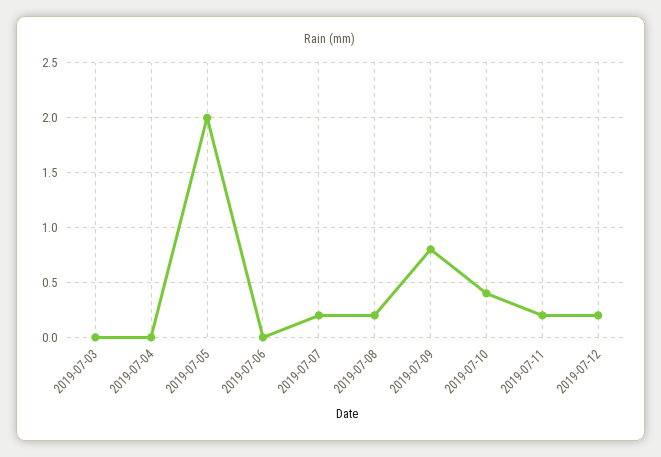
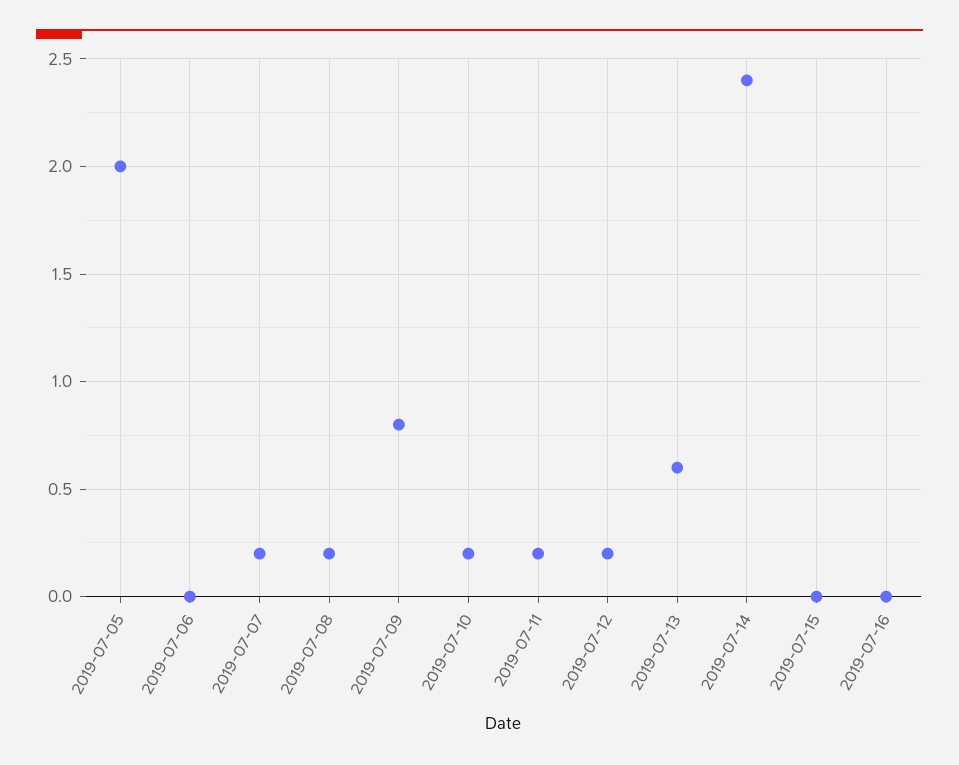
2019-07-03: 0 -> none
2019-07-04: 0 -> none
2019-07-10: 0.4 -> 0.2
2019-07-13: none -> 0.6
2019-07-14: none -> 2.4
2019-07-15: none -> 0
2019-07-16: none -> 0

